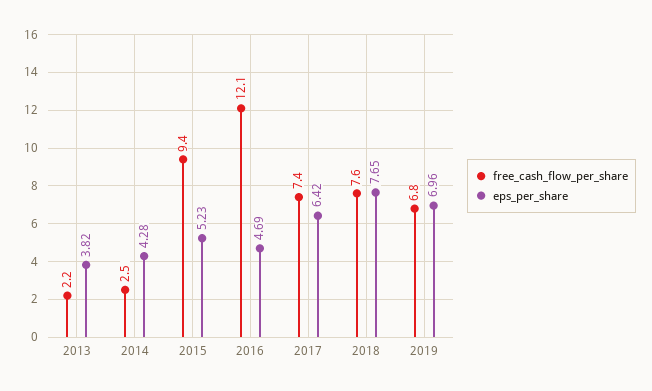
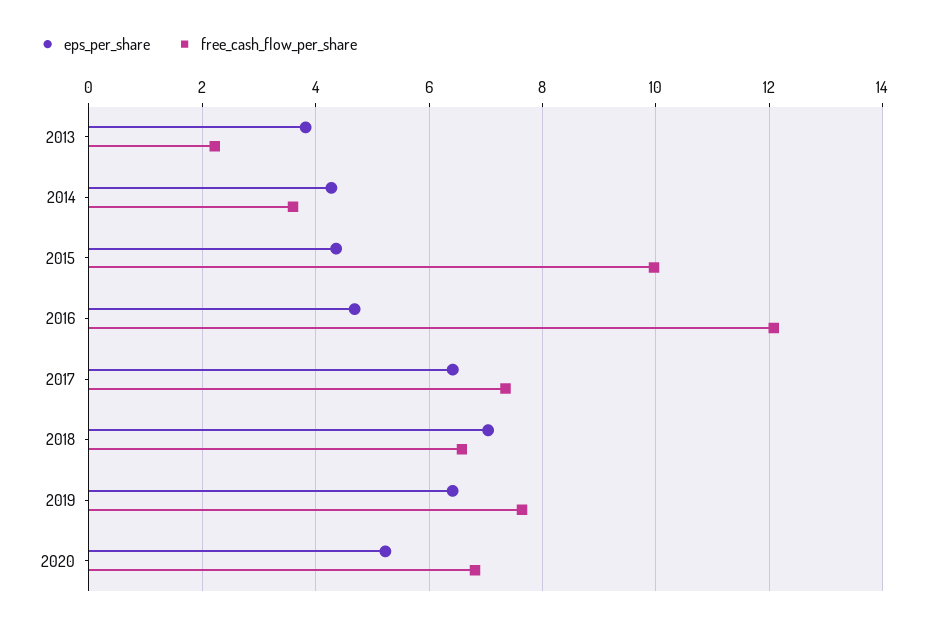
free_cash_flow_per_share, 2014: 2.5 -> 3.6
free_cash_flow_per_share, 2015: 9.4 -> 10
eps_per_share, 2015: 5.23 -> 4.4
free_cash_flow_per_share, 2018: 7.6 -> 6.6
eps_per_share, 2018: 7.65 -> 7
free_cash_flow_per_share, 2019: 6.8 -> 7.6
eps_per_share, 2019: 6.96 -> 6.4
eps_per_share, 2020: none -> 5.2
free_cash_flow_per_share, 2020: none -> 6.8

